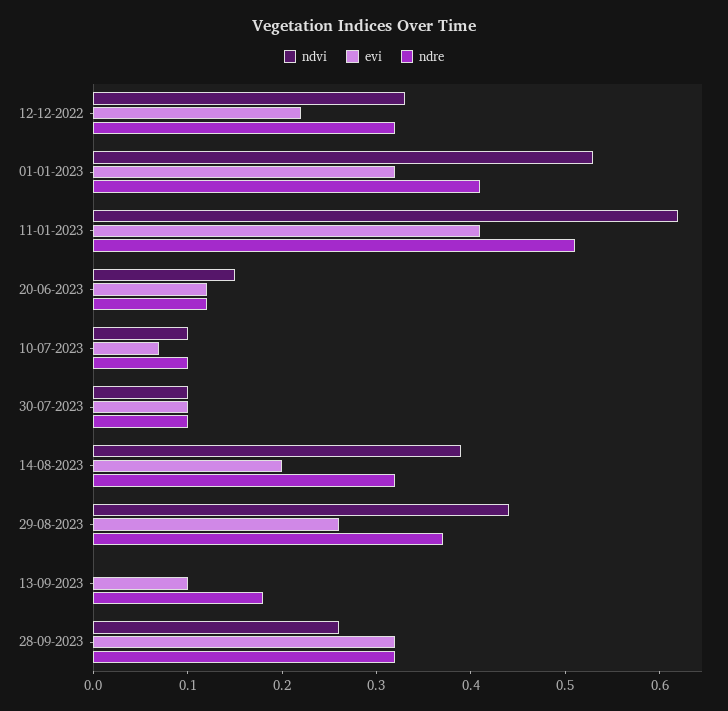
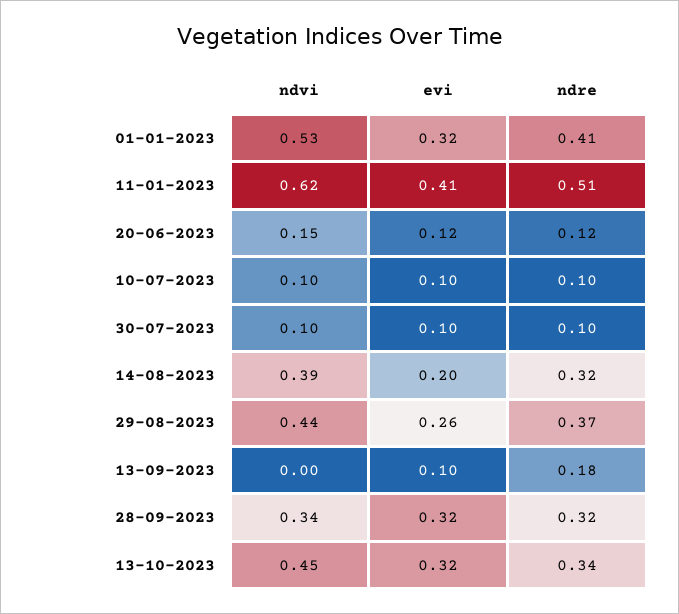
ndvi, 12-12-2022: 0.33 -> none
evi, 12-12-2022: 0.22 -> none
ndre, 12-12-2022: 0.32 -> none
evi, 10-07-2023: 0.07 -> 0.1
ndvi, 28-09-2023: 0.26 -> 0.34
ndvi, 13-10-2023: none -> 0.45
evi, 13-10-2023: none -> 0.32
ndre, 13-10-2023: none -> 0.34

